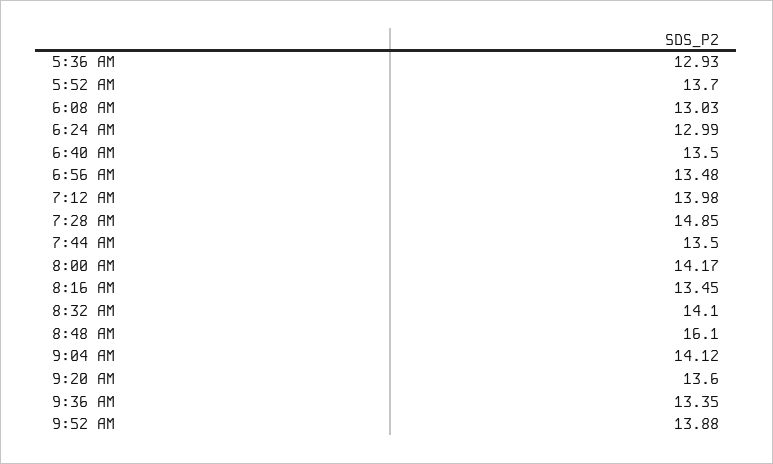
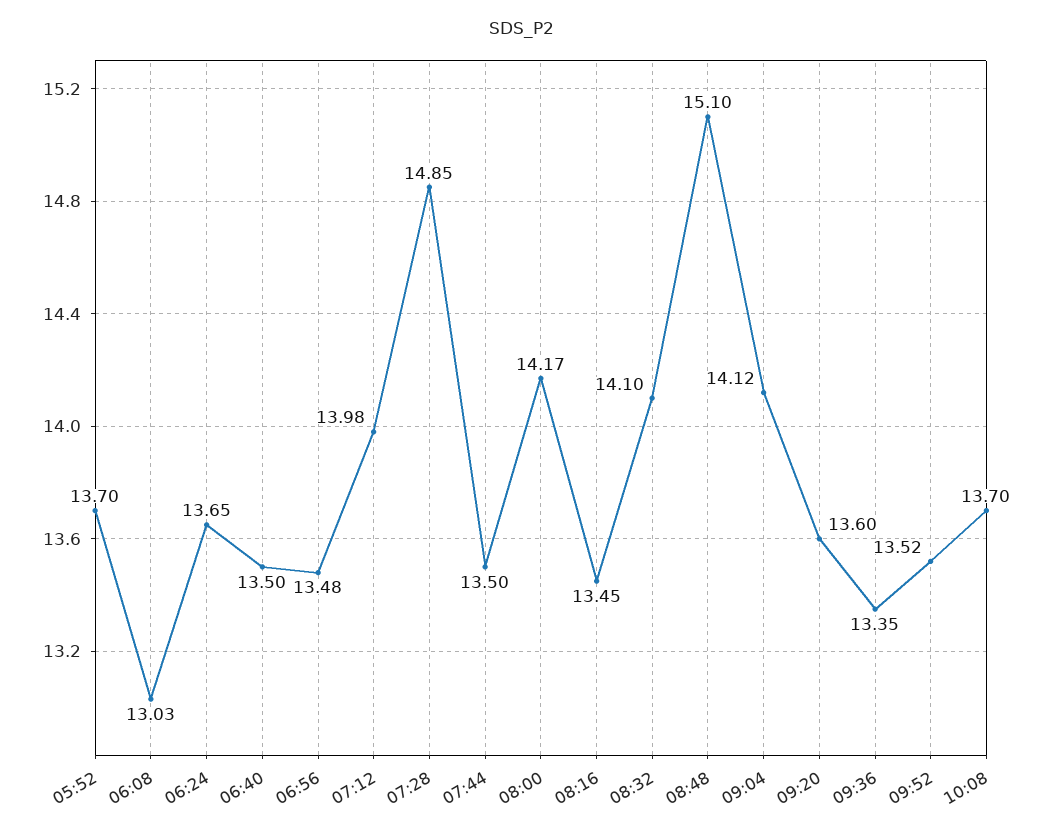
5:36 AM: 12.93 -> none
6:24 AM: 12.99 -> 13.65
8:48 AM: 16.1 -> 15.1
9:52 AM: 13.88 -> 13.52
10:08: none -> 13.7

